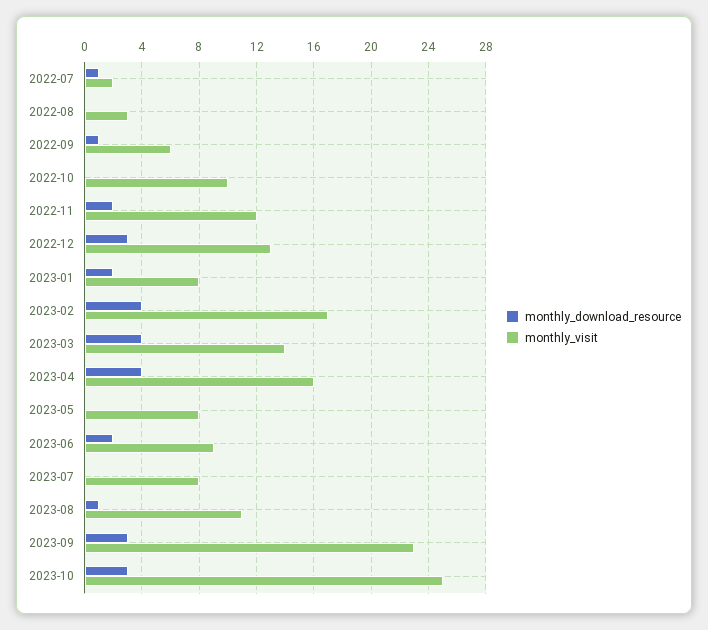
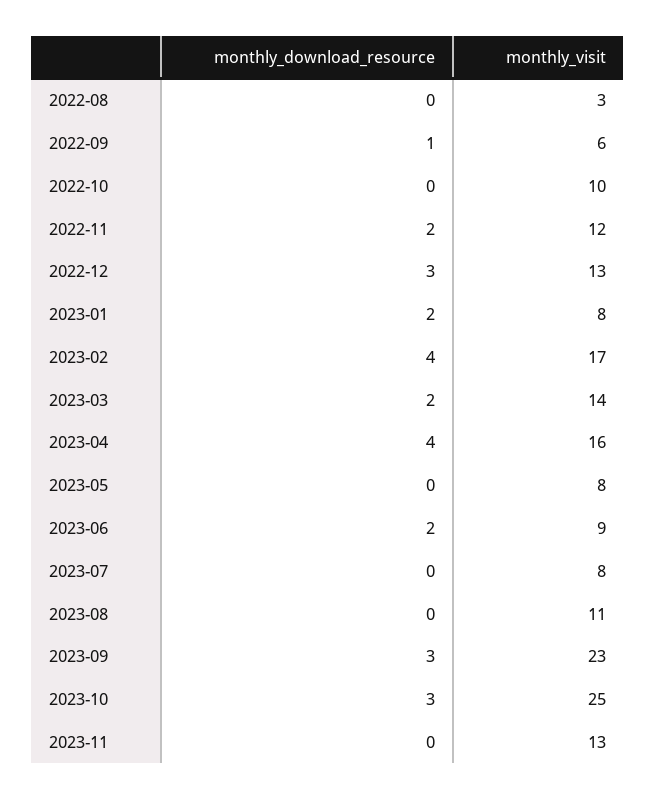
monthly_download_resource, 2022-07: 1 -> none
monthly_visit, 2022-07: 2 -> none
monthly_download_resource, 2023-03: 4 -> 2
monthly_download_resource, 2023-08: 1 -> 0
monthly_download_resource, 2023-11: none -> 0
monthly_visit, 2023-11: none -> 13

